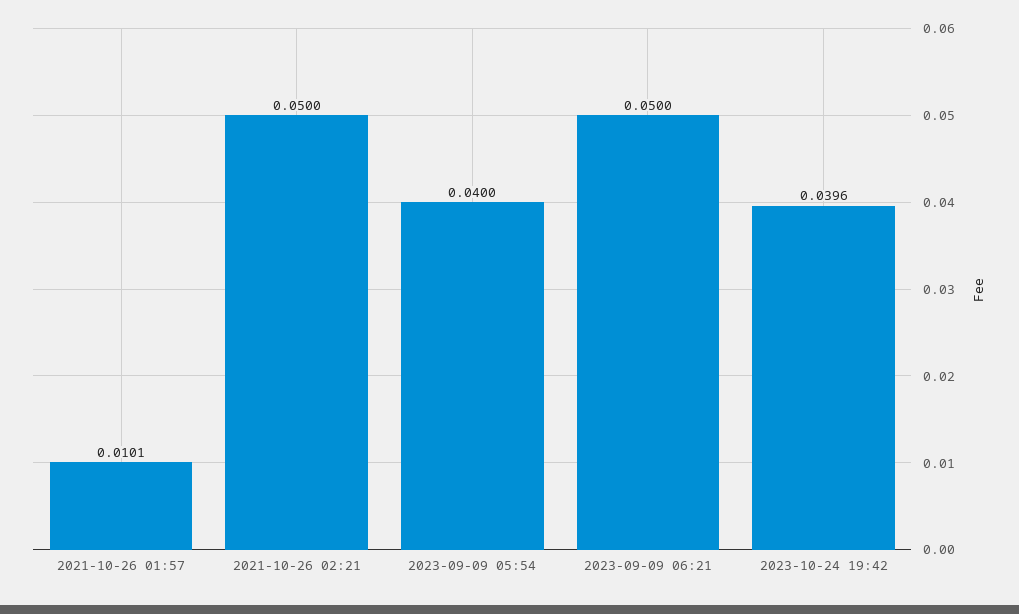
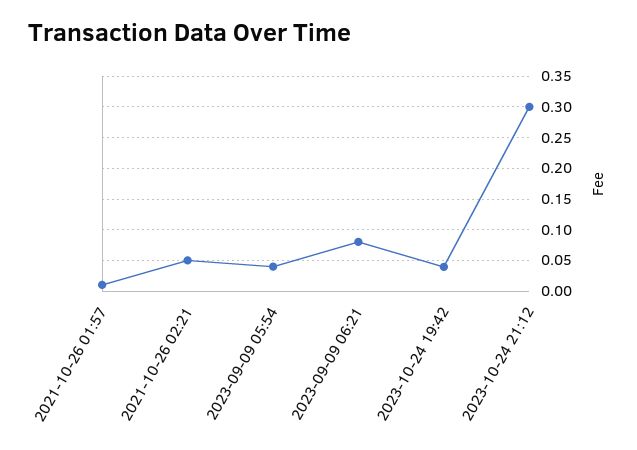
2023-09-09 06:21: 0.05 -> 0.08
2023-10-24 21:12: none -> 0.3

